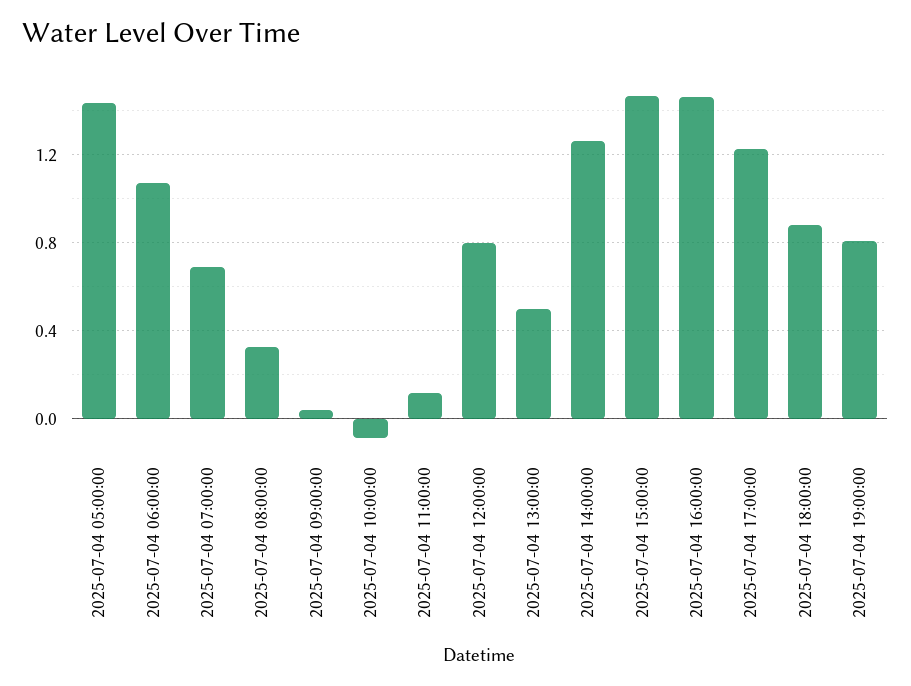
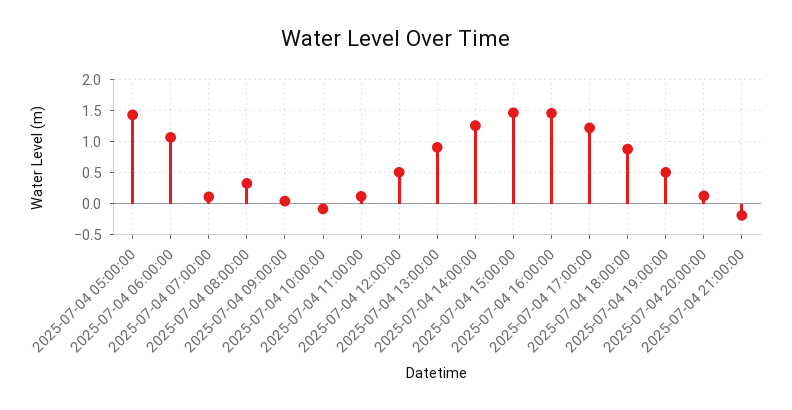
2025-07-04 07:00:00: 0.7 -> 0.1
2025-07-04 12:00:00: 0.8 -> 0.5
2025-07-04 13:00:00: 0.5 -> 0.9
2025-07-04 19:00:00: 0.8 -> 0.5
2025-07-04 20:00:00: none -> 0.1
2025-07-04 21:00:00: none -> -0.2

